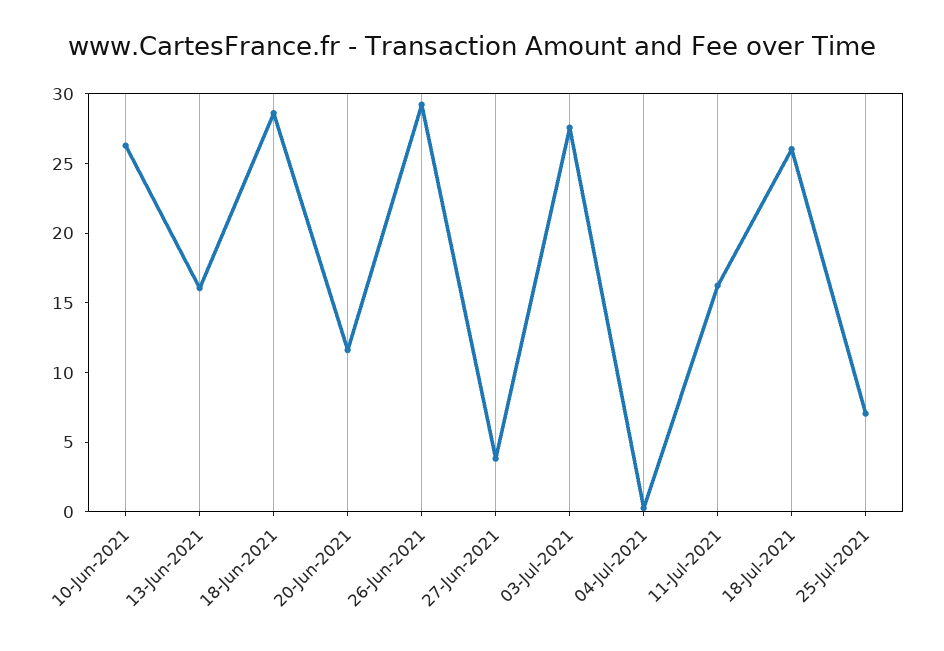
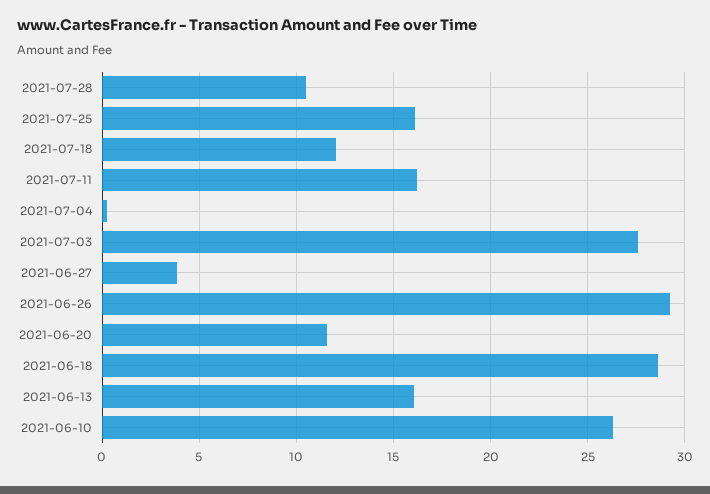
18-Jul-2021: 26 -> 12
25-Jul-2021: 7 -> 16
2021-07-28: none -> 10.5

